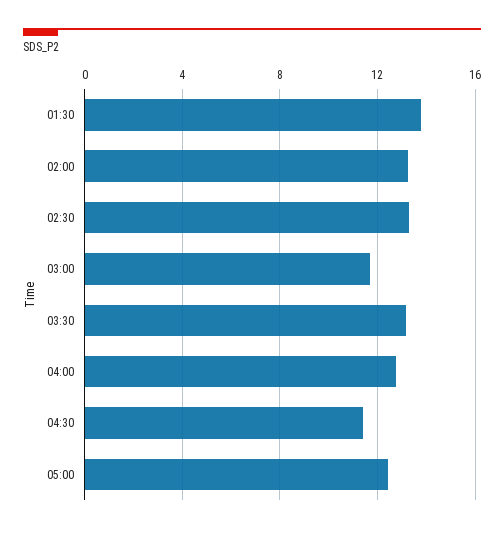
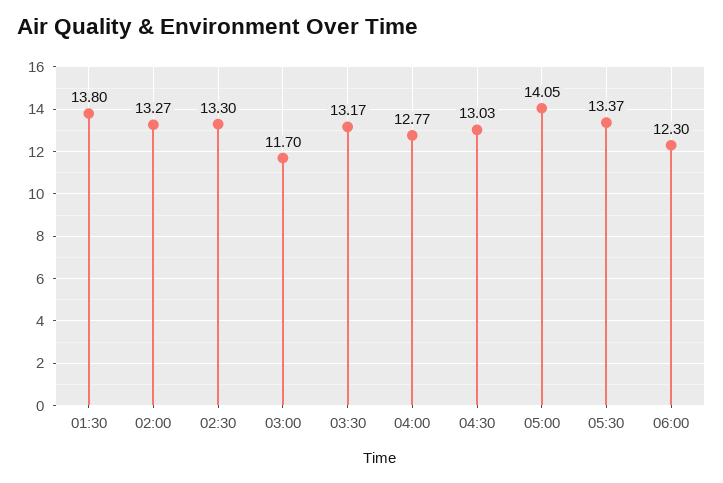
04:30: 11.5 -> 13.03
05:00: 12.5 -> 14.05
05:30: none -> 13.37
06:00: none -> 12.3

